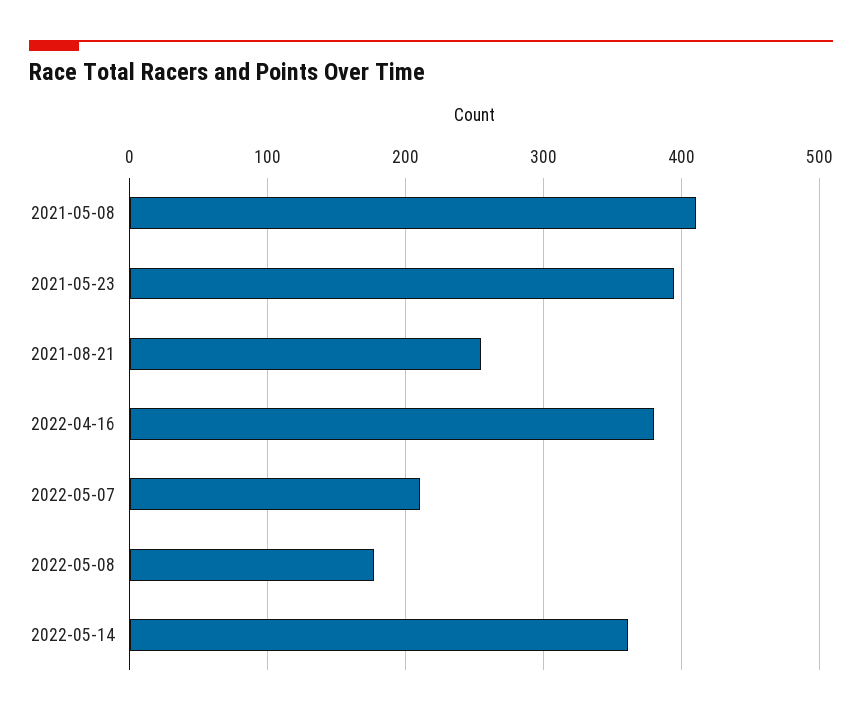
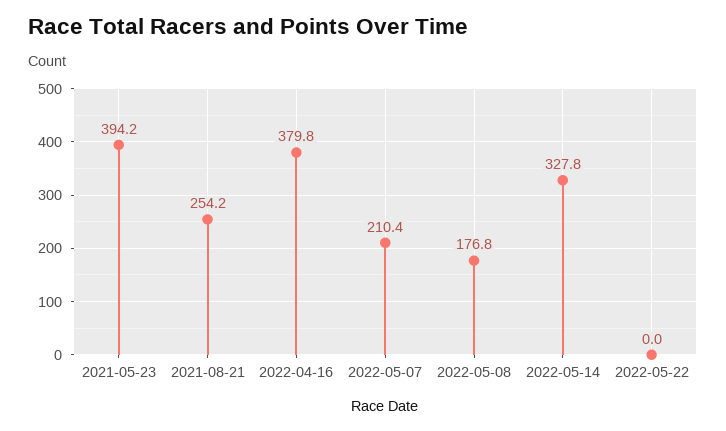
2021-05-08: 410 -> none
2022-05-14: 360 -> 327.8
2022-05-22: none -> 0

